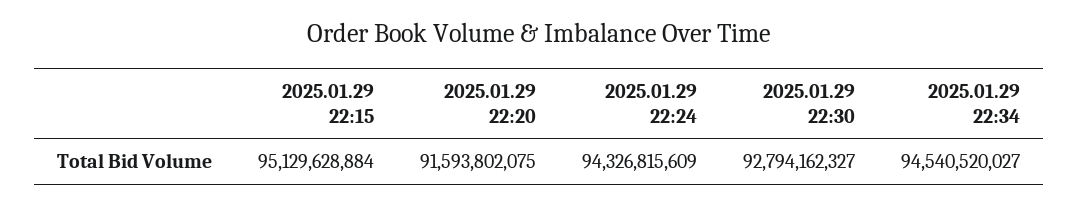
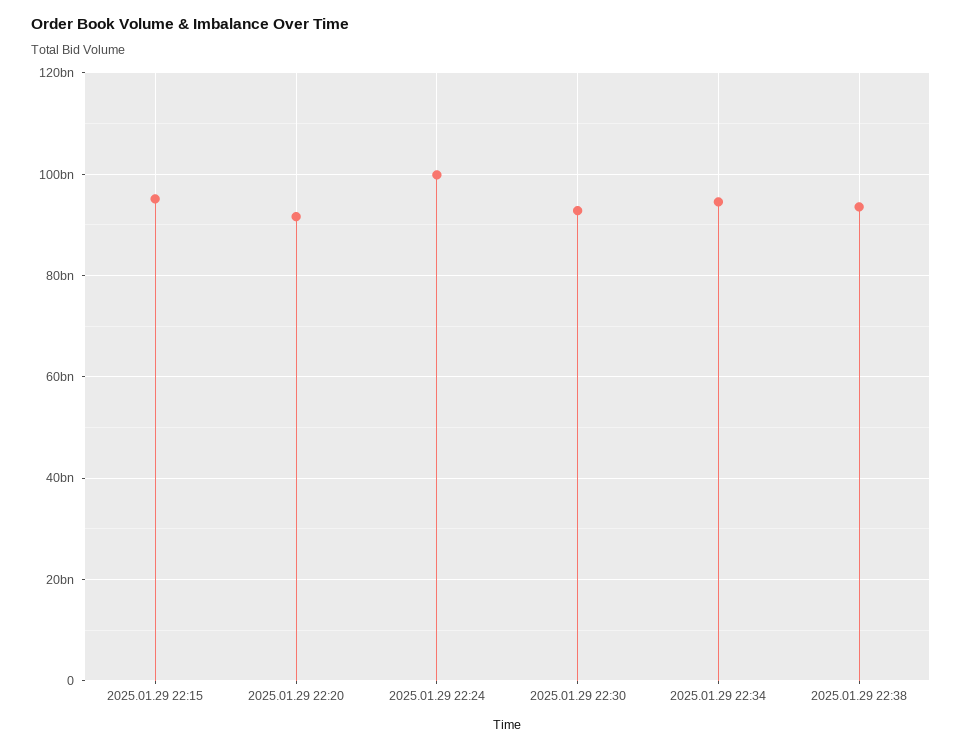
2025.01.29 22:24: 94326815609 -> 100000000000
2025.01.29 22:38: none -> 94000000000

